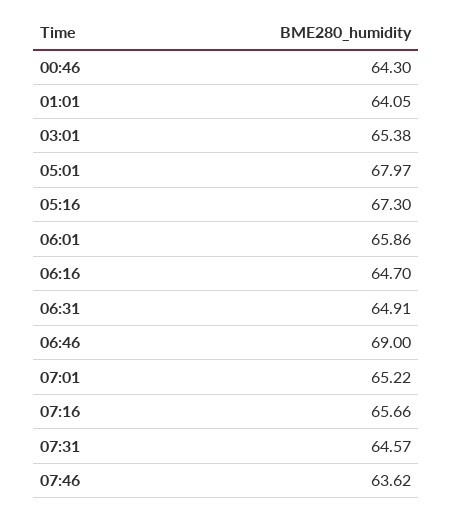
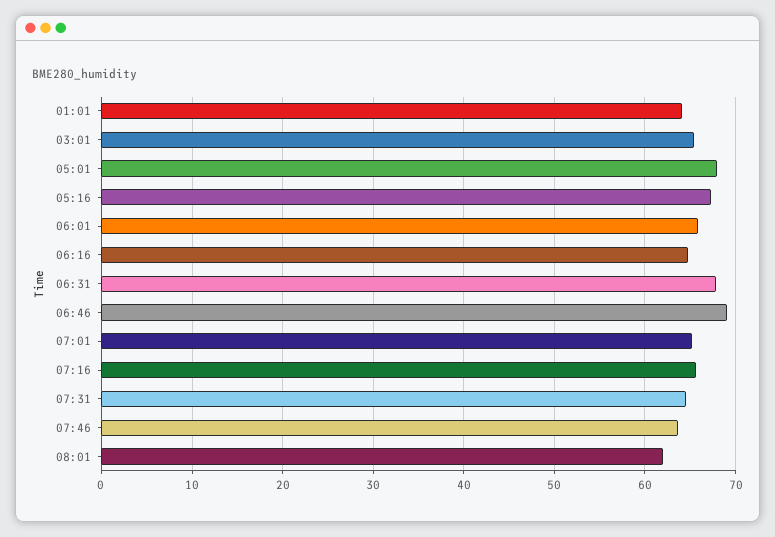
00:46: 64.3 -> none
06:31: 64.91 -> 68
08:01: none -> 62

